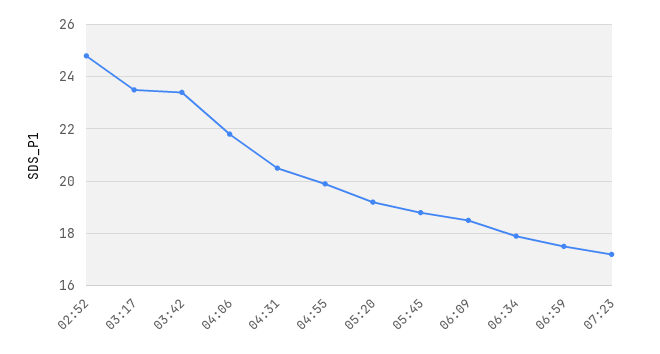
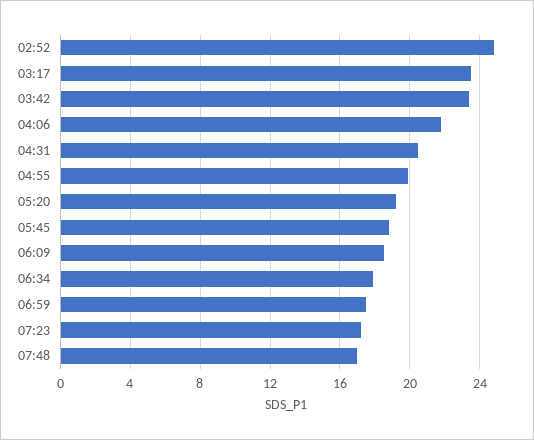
07:48: none -> 17

